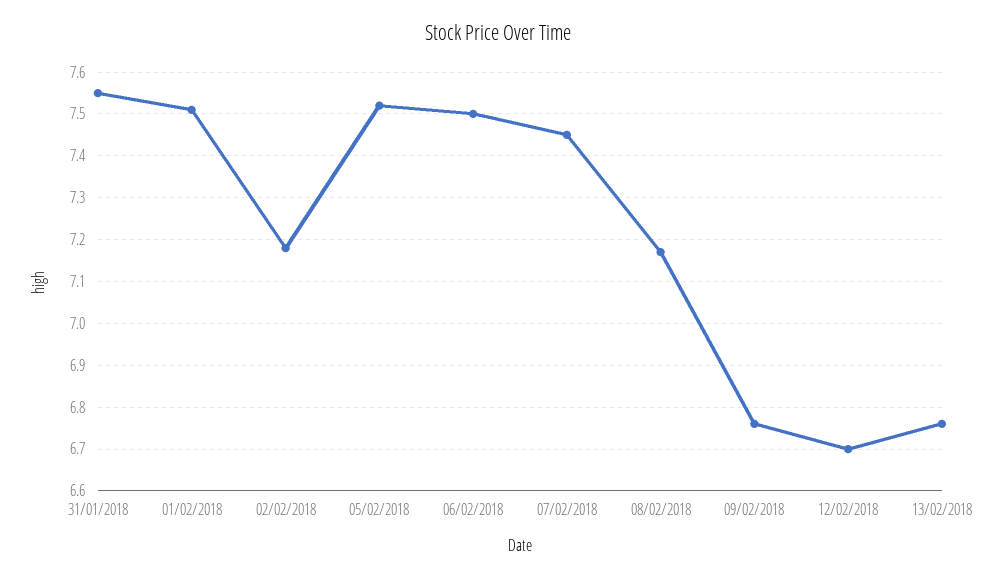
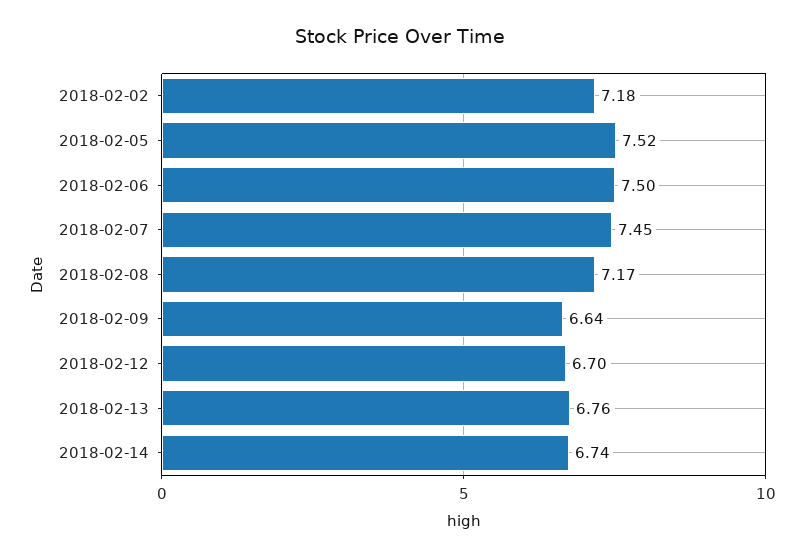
31/01/2018: 7.55 -> none
01/02/2018: 7.5 -> none
09/02/2018: 6.75 -> 6.64
2018-02-14: none -> 6.74

